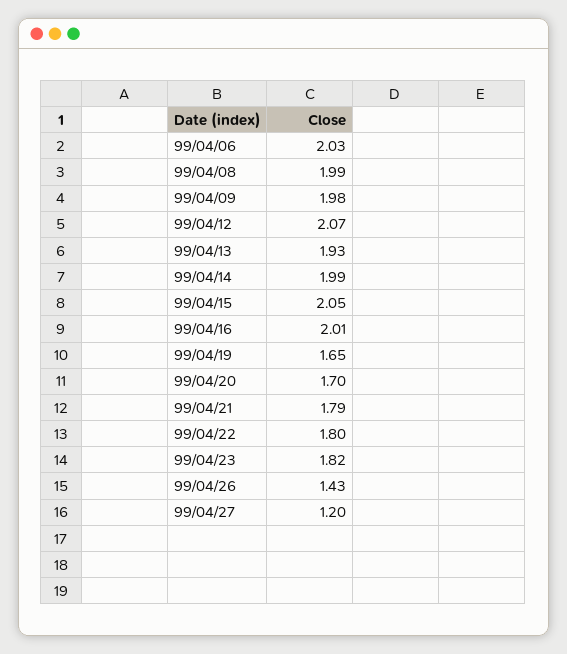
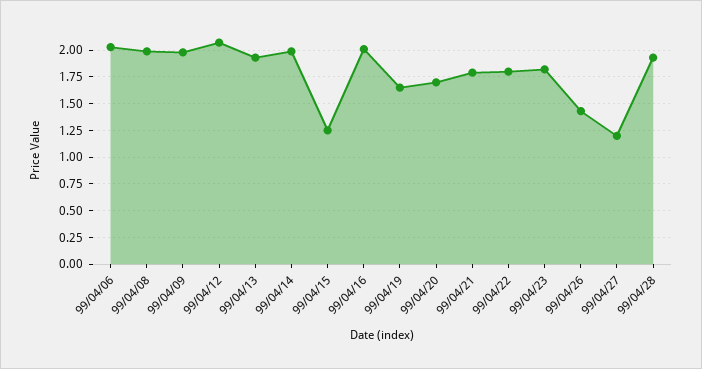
99/04/15: 2.05 -> 1.25
99/04/28: none -> 2

